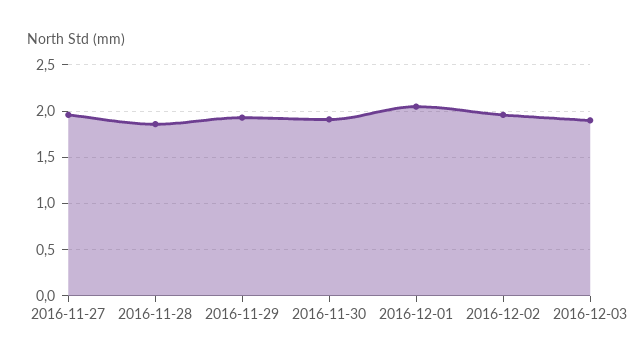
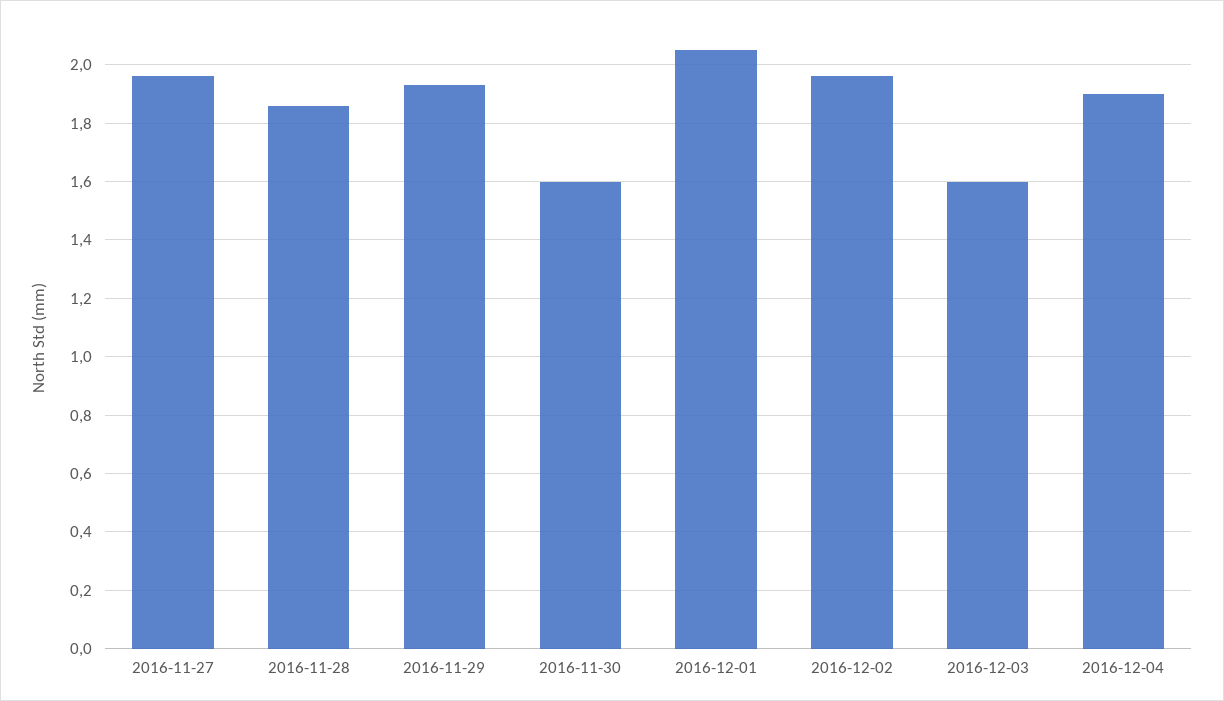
2016-11-30: 1.9 -> 1.6
2016-12-03: 1.9 -> 1.6
2016-12-04: none -> 1.9

